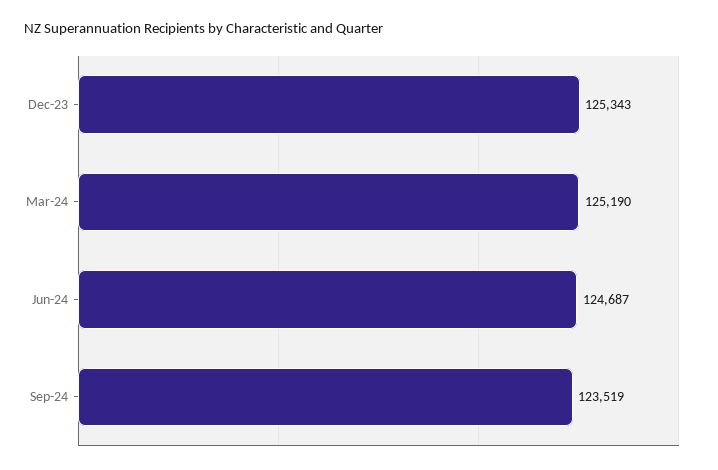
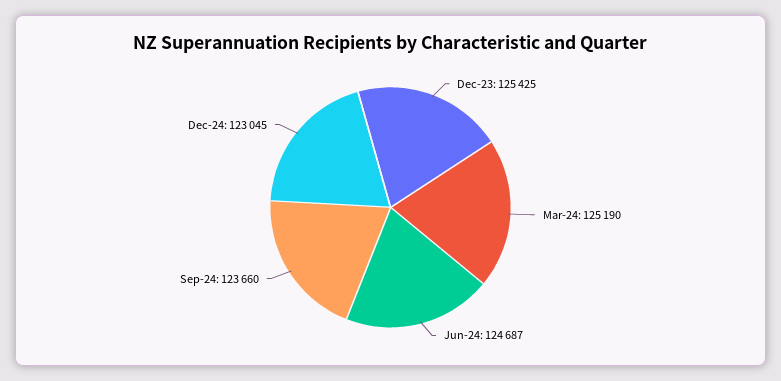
Dec-23: 125343 -> 125425
Sep-24: 123519 -> 123660
Dec-24: none -> 123045

